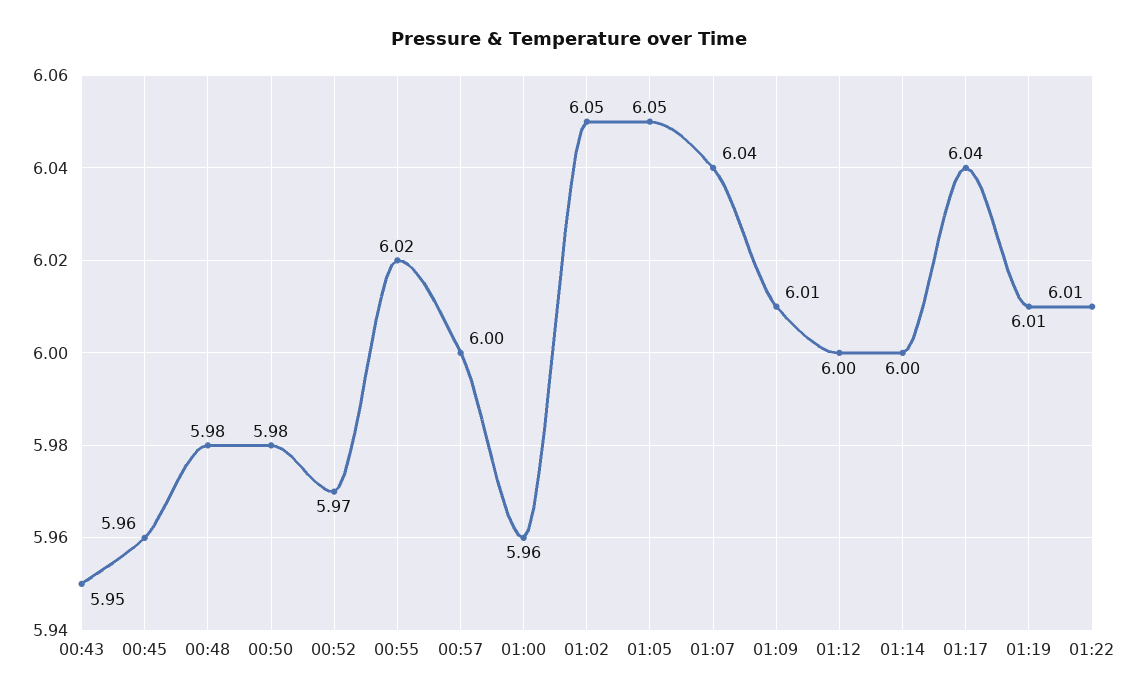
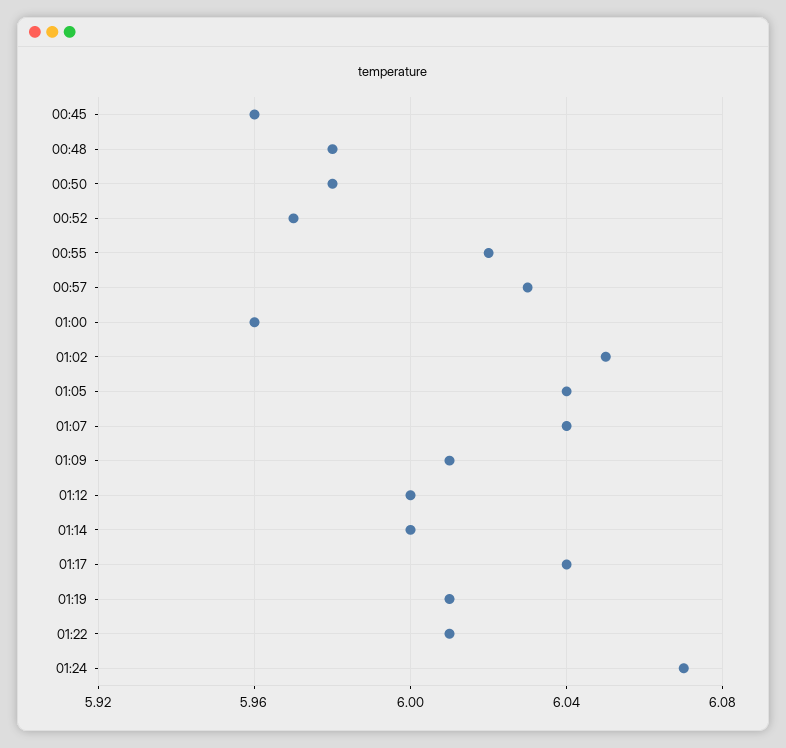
00:43: 5.95 -> none
00:57: 6 -> 6.03
01:05: 6.05 -> 6.04
01:24: none -> 6.07

